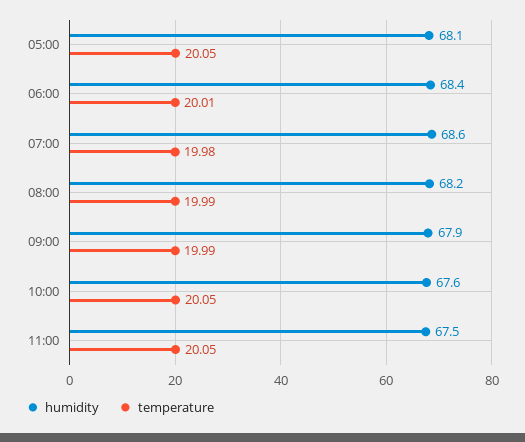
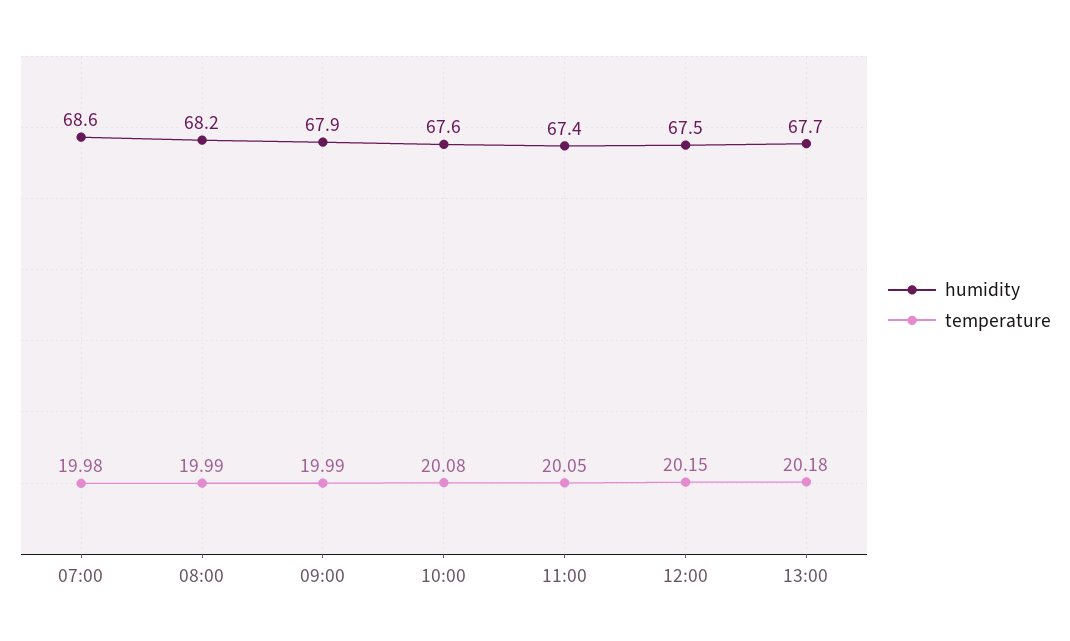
humidity, 05:00: 68.1 -> none
temperature, 05:00: 20.05 -> none
humidity, 06:00: 68.4 -> none
temperature, 06:00: 20.01 -> none
temperature, 10:00: 20.05 -> 20.08
humidity, 11:00: 67.5 -> 67.4
humidity, 12:00: none -> 67.5
temperature, 12:00: none -> 20.15
humidity, 13:00: none -> 67.7
temperature, 13:00: none -> 20.18

